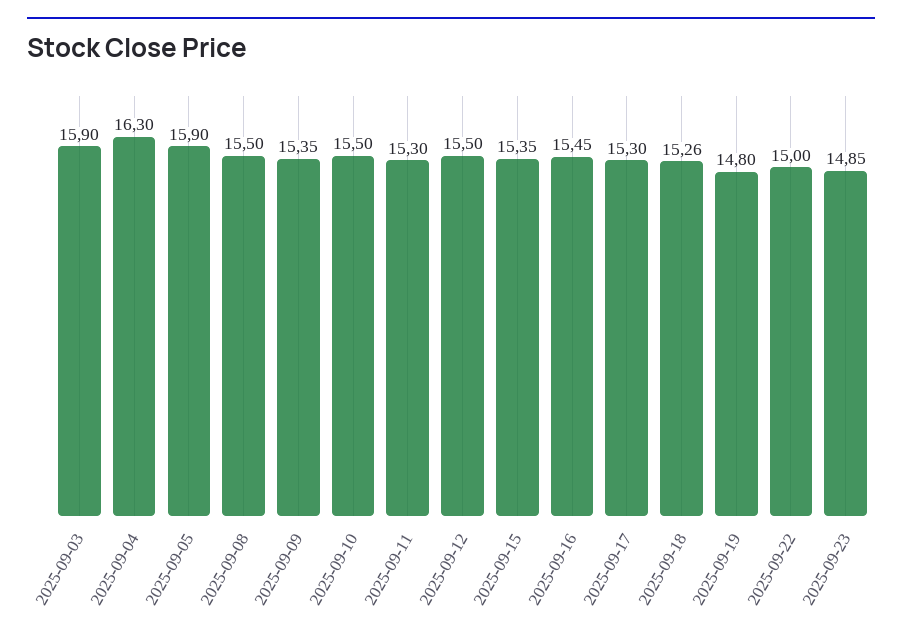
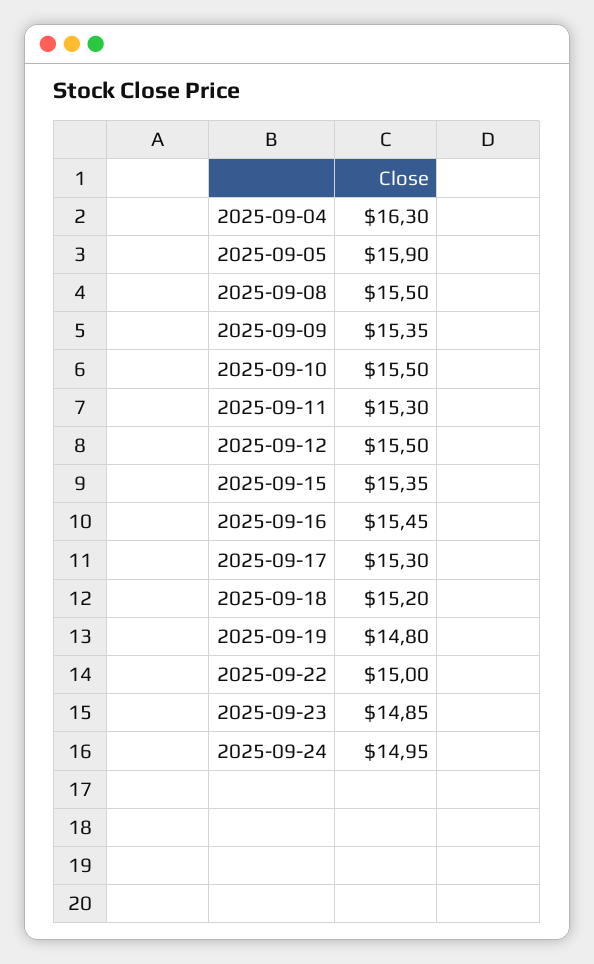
2025-09-03: 15.9 -> none
2025-09-18: 15.26 -> 15.2
2025-09-24: none -> 14.95

